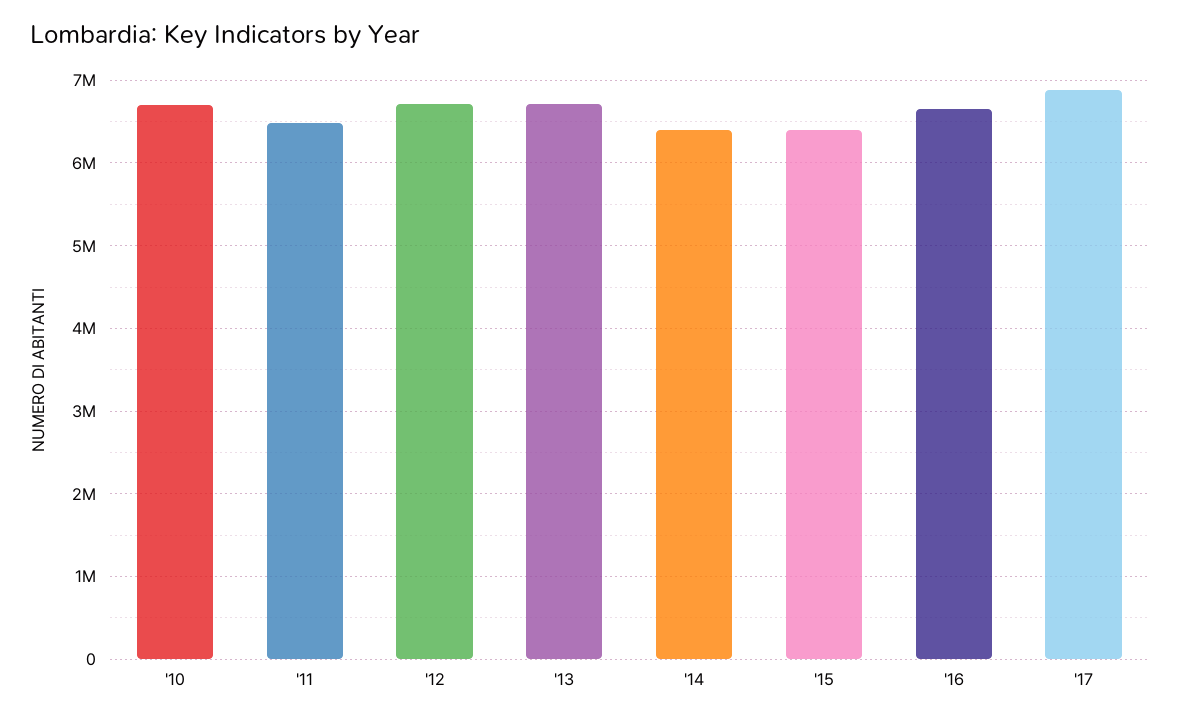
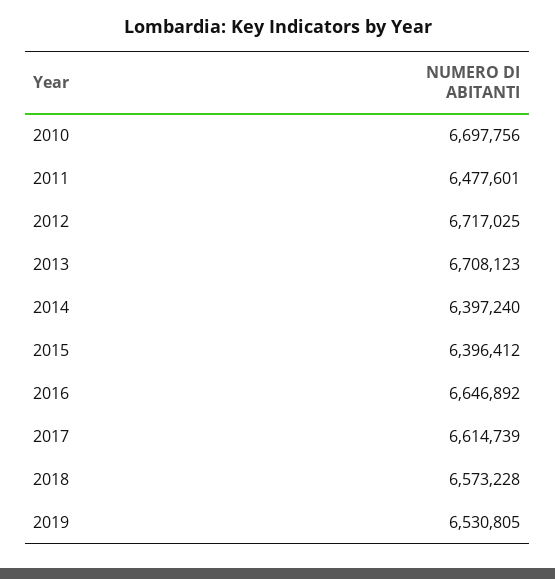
'17: 6900000 -> 6614739
2018: none -> 6573228
2019: none -> 6530805

